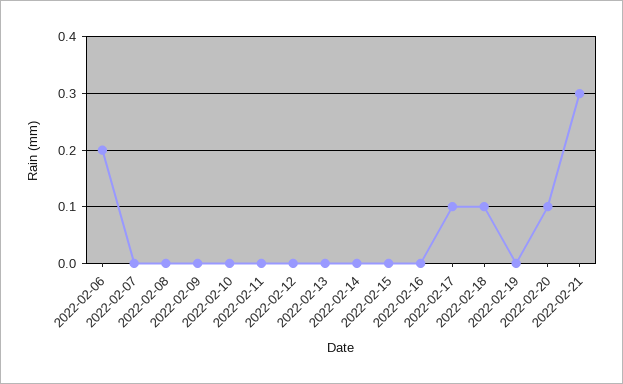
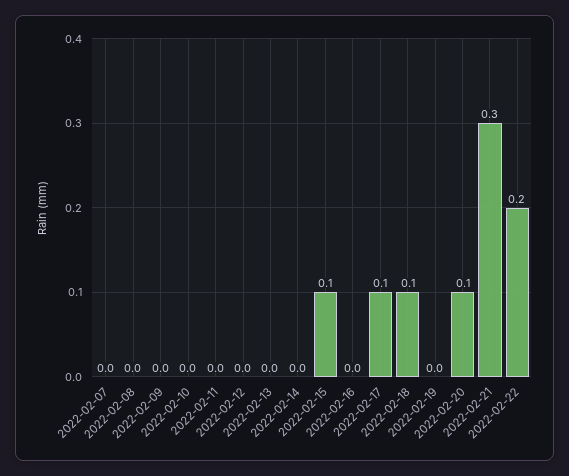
2022-02-06: 0.2 -> none
2022-02-15: 0 -> 0.1
2022-02-22: none -> 0.2

